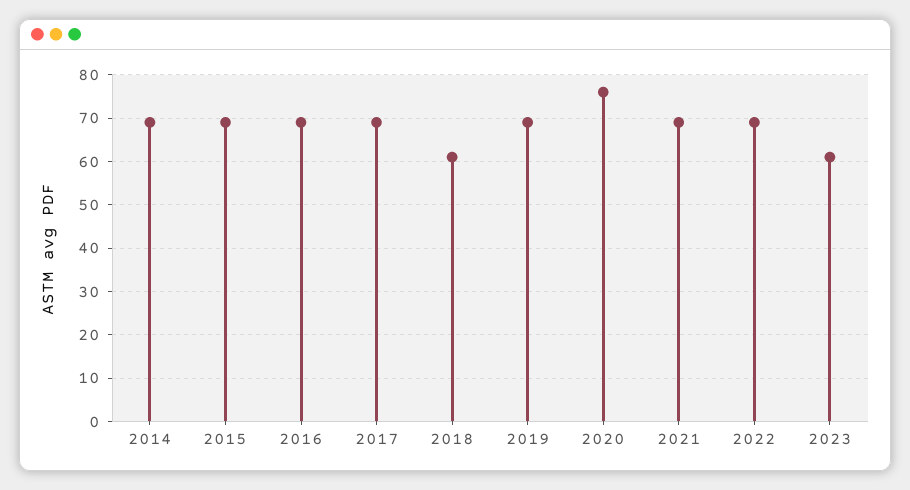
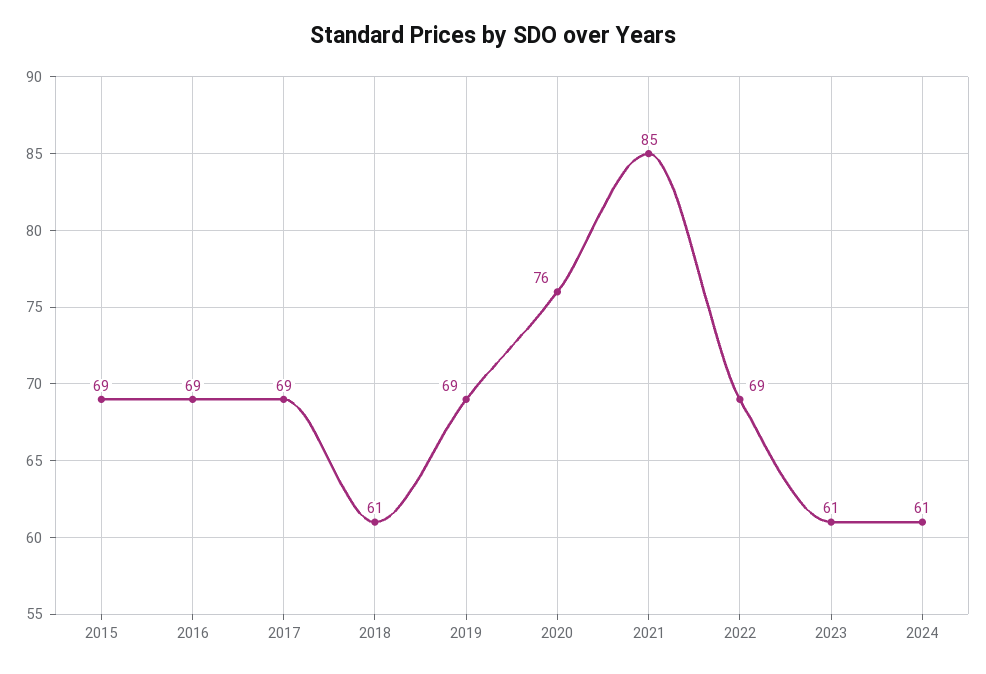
2014: 70 -> none
2021: 70 -> 85
2024: none -> 61

